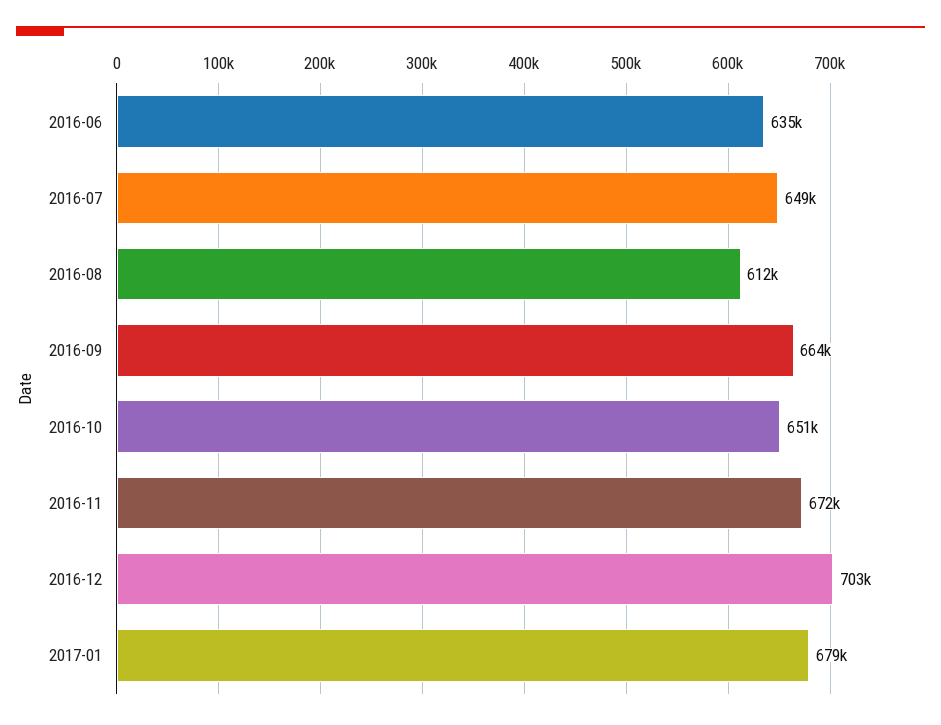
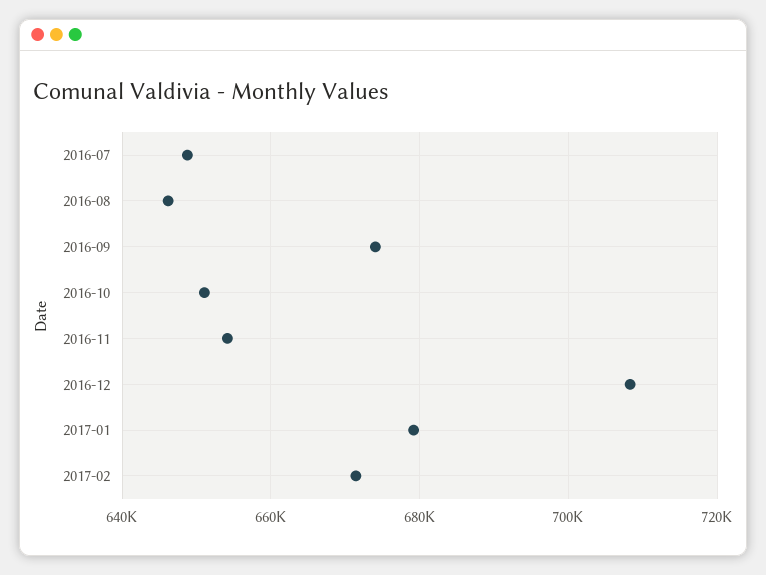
2016-06: 635000 -> none
2016-08: 612000 -> 646000
2016-09: 664000 -> 674000
2016-11: 672000 -> 654000
2016-12: 703000 -> 708000
2017-02: none -> 672000

